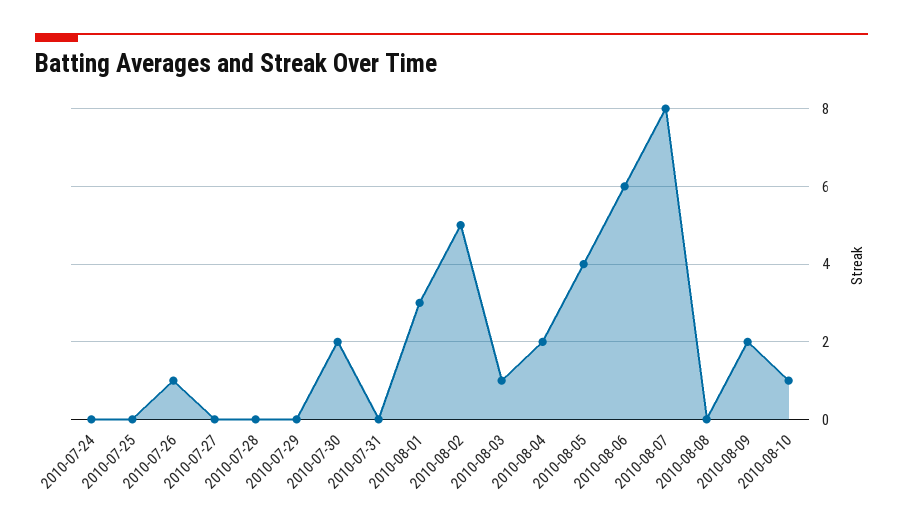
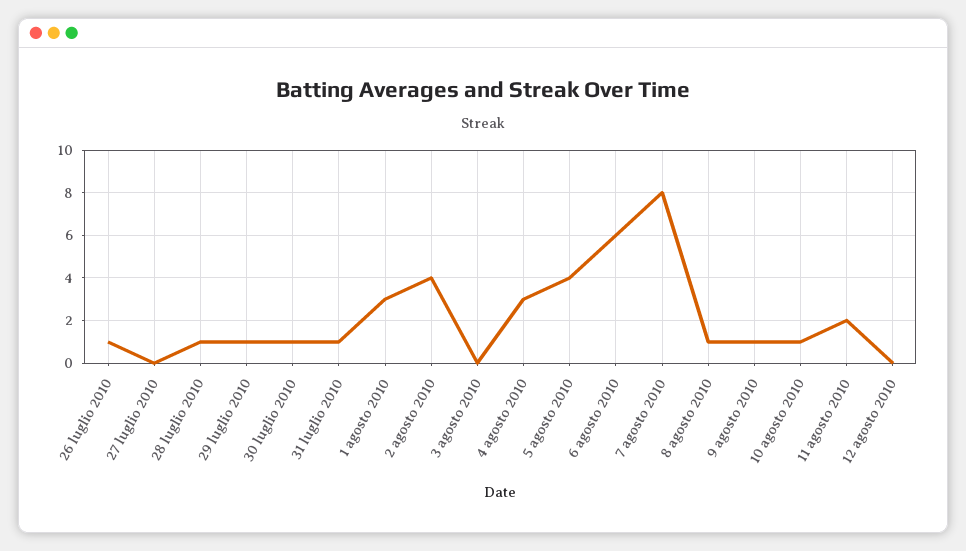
2010-07-24: 0 -> none
2010-07-25: 0 -> none
2010-07-28: 0 -> 1
2010-07-29: 0 -> 1
2010-07-30: 2 -> 1
2010-07-31: 0 -> 1
2010-08-02: 5 -> 4
2010-08-03: 1 -> 0
2010-08-04: 2 -> 3
2010-08-08: 0 -> 1
2010-08-09: 2 -> 1
11 agosto 2010: none -> 2
12 agosto 2010: none -> 0

